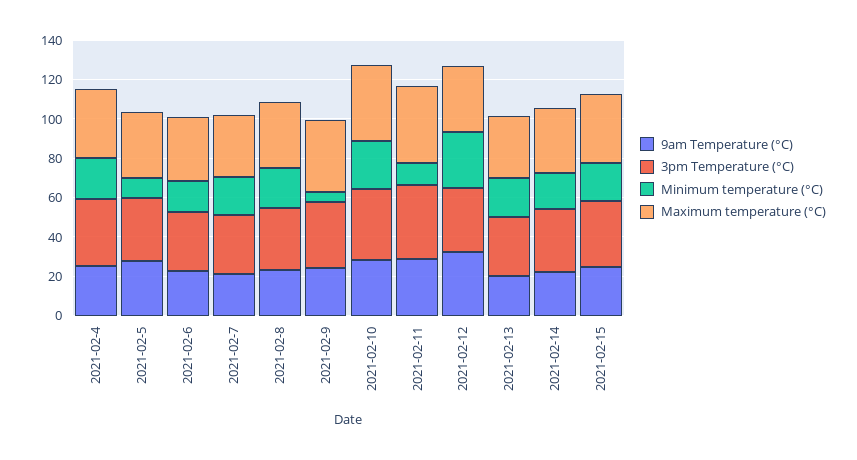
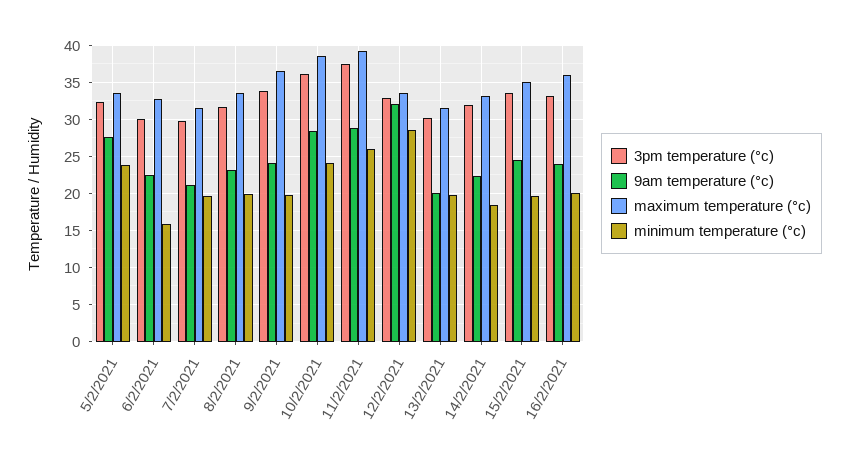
9am Temperature (°C), 2021-02-4: 25 -> none
3pm Temperature (°C), 2021-02-4: 35 -> none
Minimum temperature (°C), 2021-02-4: 20 -> none
Maximum temperature (°C), 2021-02-4: 35 -> none
Minimum temperature (°C), 2021-02-5: 10 -> 24
Minimum temperature (°C), 2021-02-9: 5 -> 20
Minimum temperature (°C), 2021-02-11: 10 -> 26
3pm Temperature (°C), 16/2/2021: none -> 33
9am Temperature (°C), 16/2/2021: none -> 24
Maximum temperature (°C), 16/2/2021: none -> 36
Minimum temperature (°C), 16/2/2021: none -> 20

